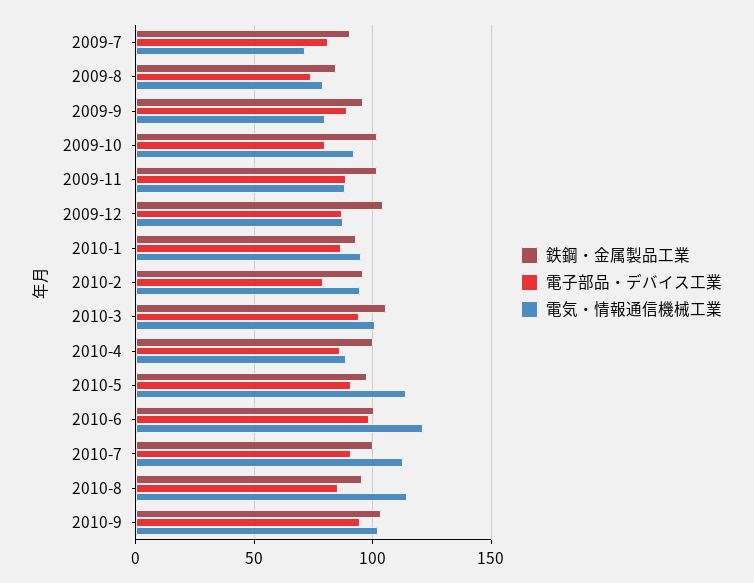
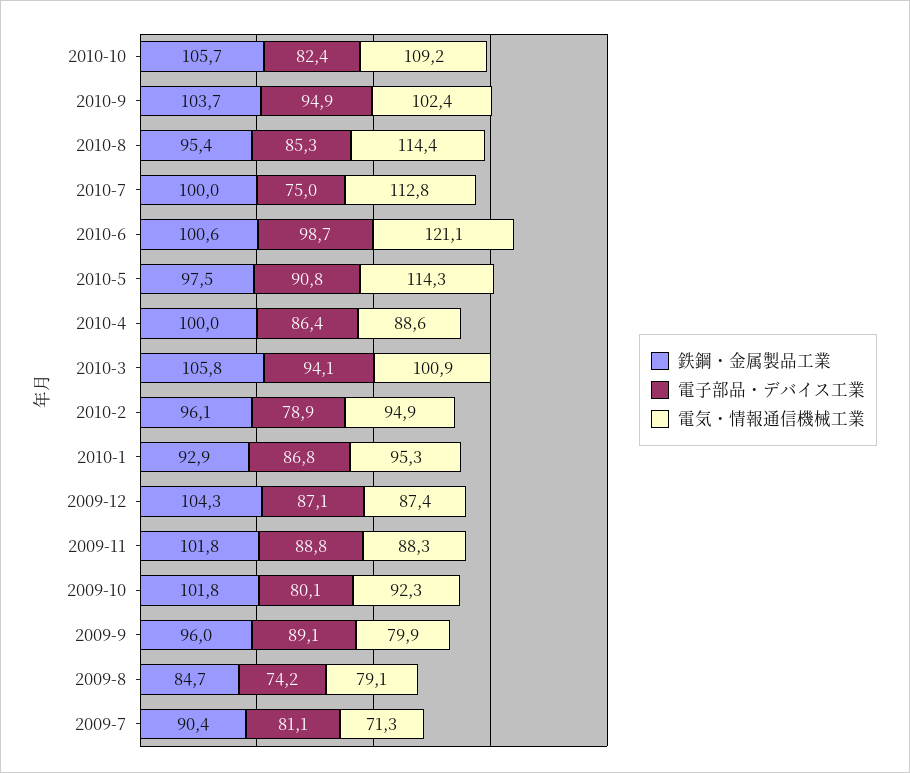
電子部品・デバイス工業, 2010-7: 90 -> 75
鉄鋼・金属製品工業, 2010-10: none -> 105.7
電子部品・デバイス工業, 2010-10: none -> 82.4
電気・情報通信機械工業, 2010-10: none -> 109.2

